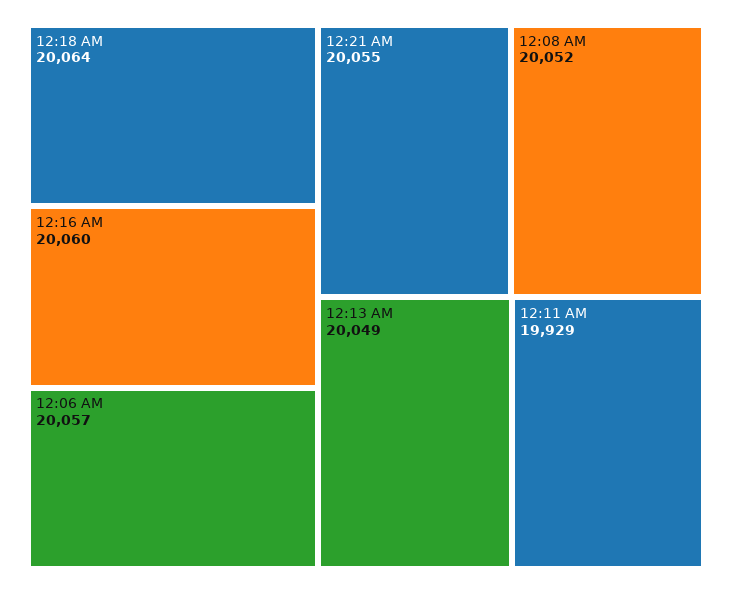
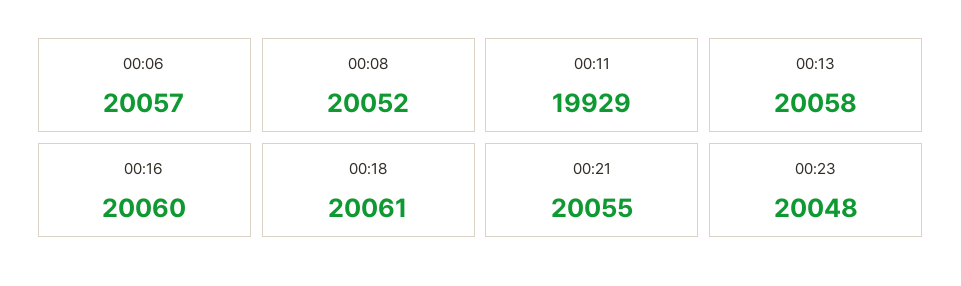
12:18 AM: 20064 -> 20061
12:13 AM: 20049 -> 20058
00:23: none -> 20048

